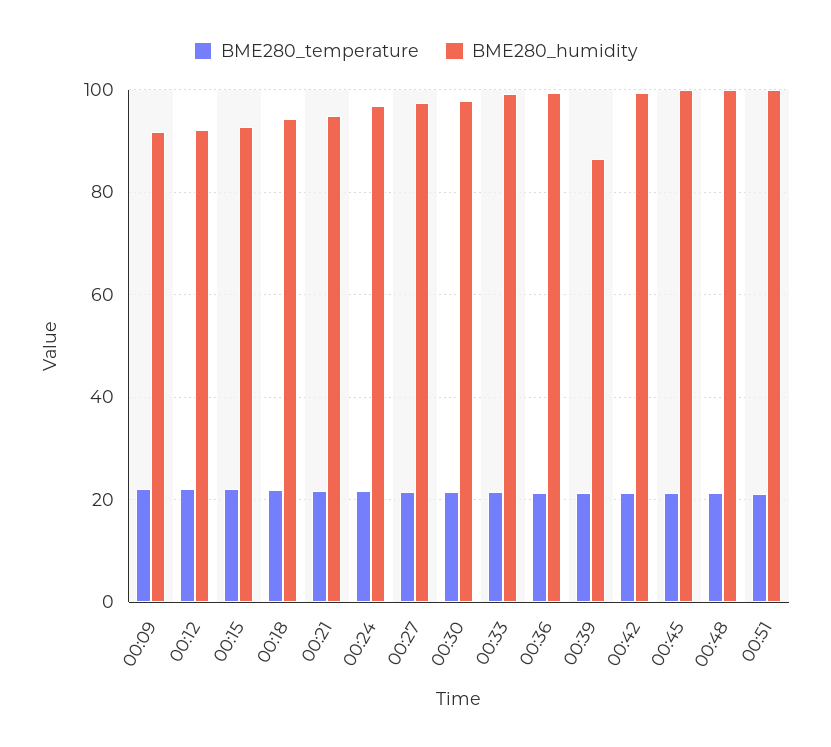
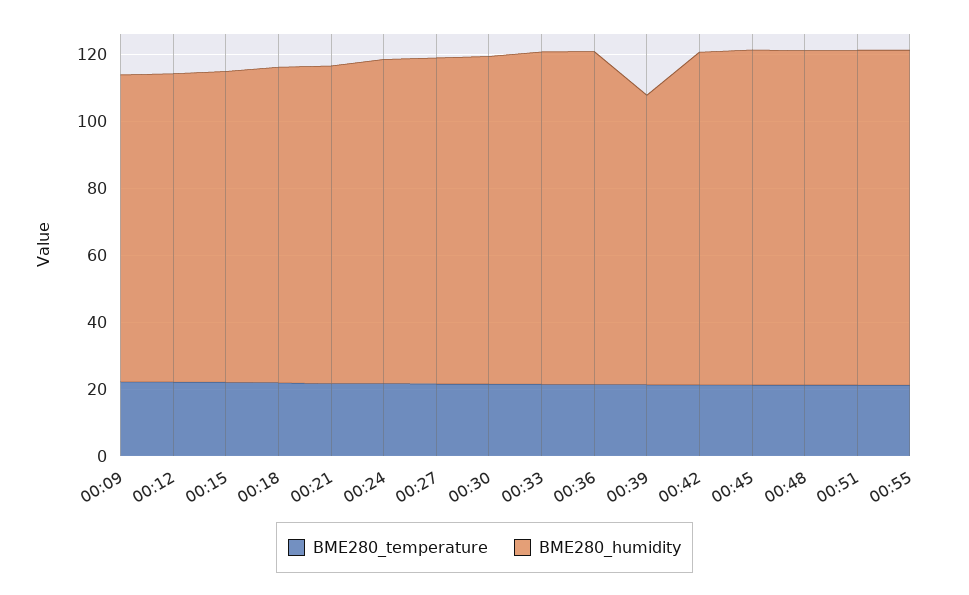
BME280_temperature, 00:55: none -> 20
BME280_humidity, 00:55: none -> 100

